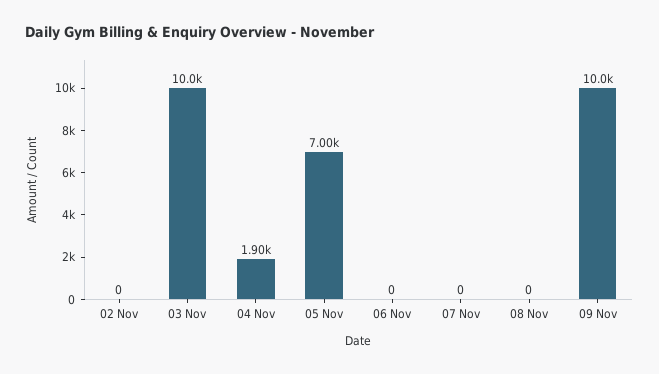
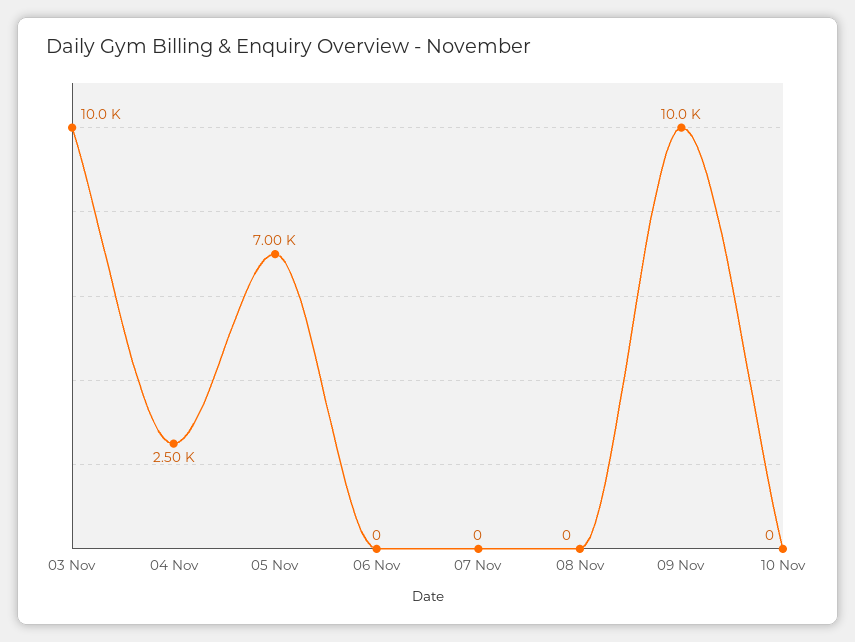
02 Nov: 0 -> none
04 Nov: 1900 -> 2500
10 Nov: none -> 0

